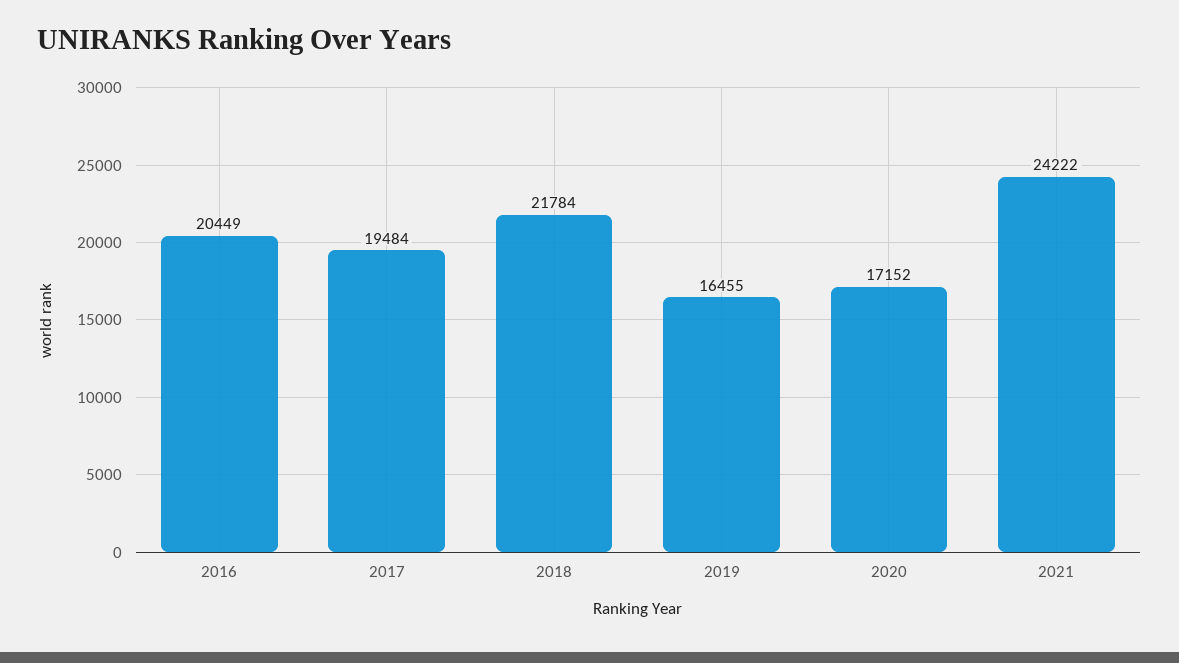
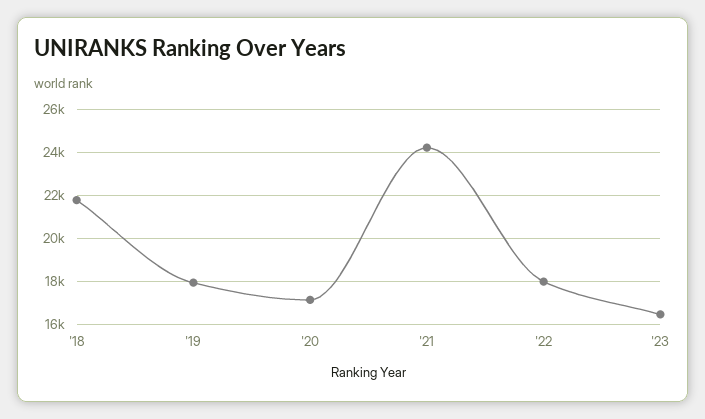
2016: 20449 -> none
2017: 19484 -> none
2019: 16455 -> 18000
'22: none -> 18000
'23: none -> 16500

